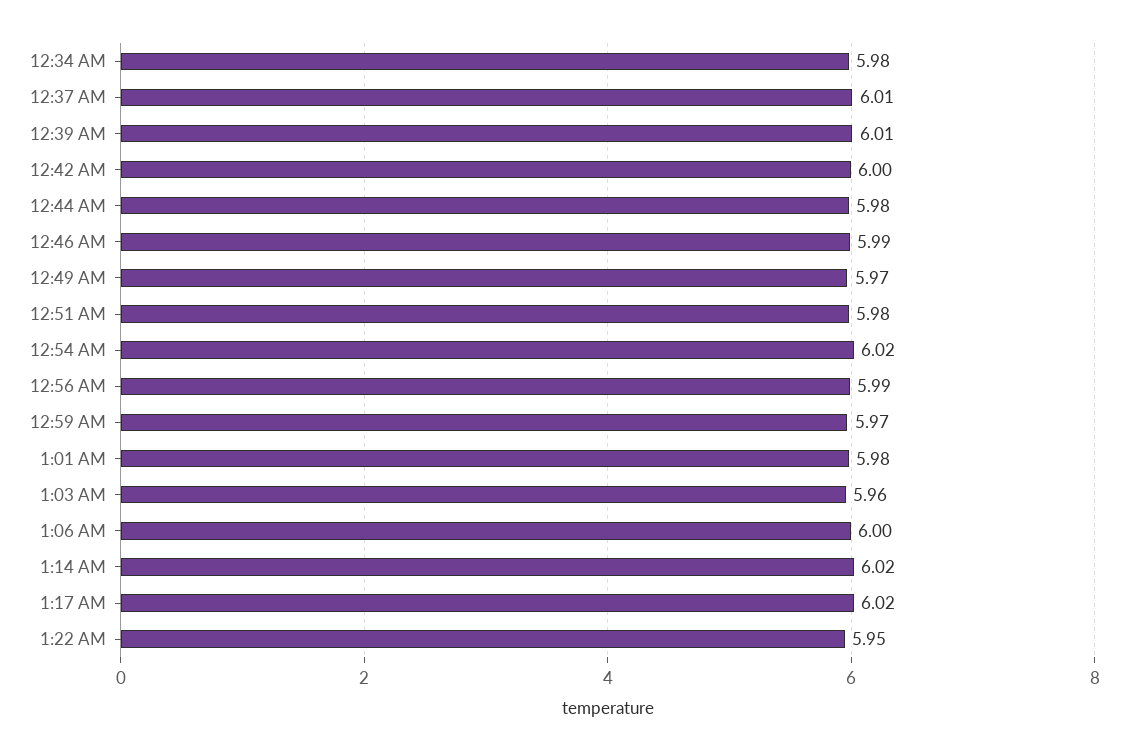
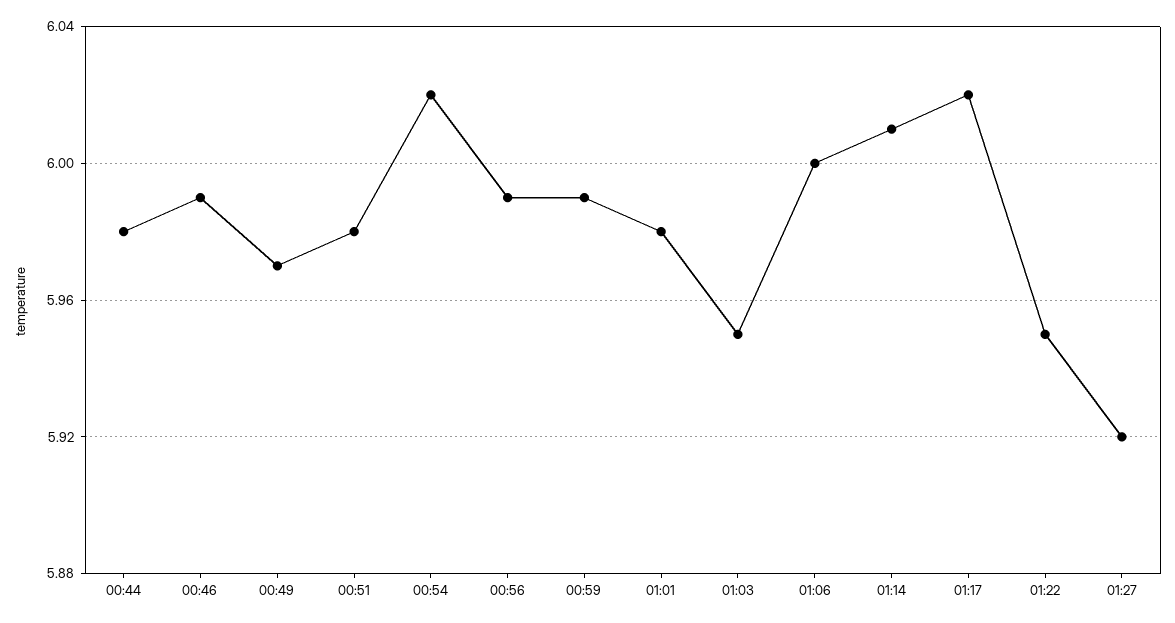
12:34 AM: 5.98 -> none
12:37 AM: 6.01 -> none
12:39 AM: 6.01 -> none
12:42 AM: 6 -> none
12:59 AM: 5.97 -> 5.99
1:03 AM: 5.96 -> 5.95
1:14 AM: 6.02 -> 6.01
01:27: none -> 5.92

